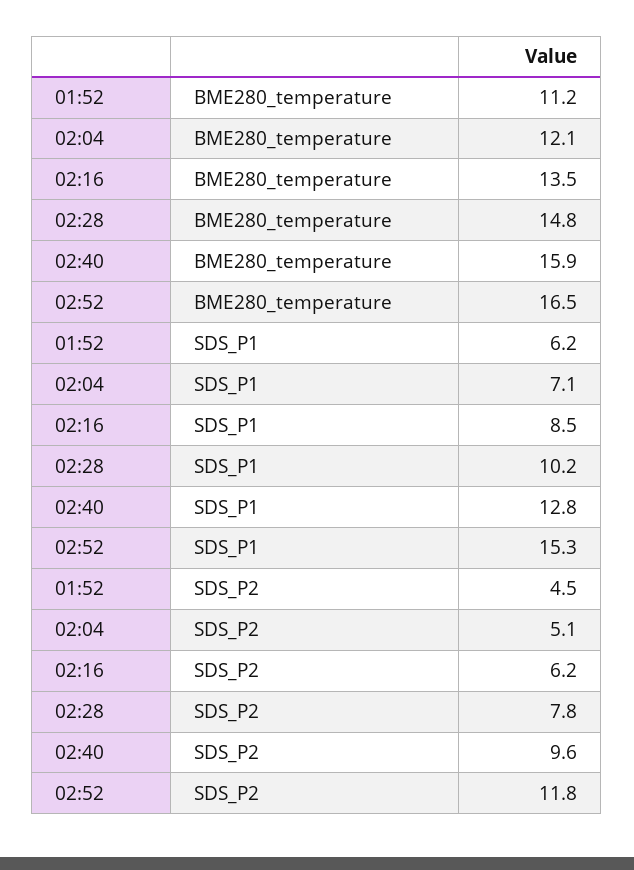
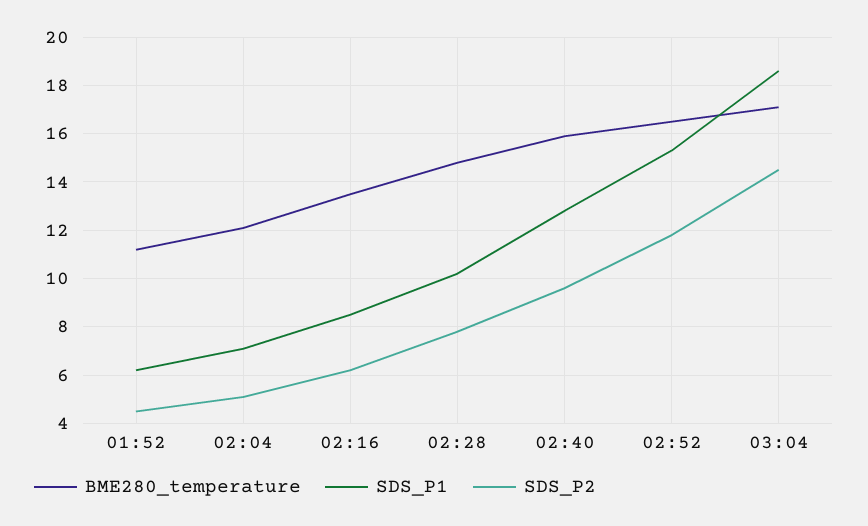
BME280_temperature, 03:04: none -> 17
SDS_P1, 03:04: none -> 18.5
SDS_P2, 03:04: none -> 14.5

